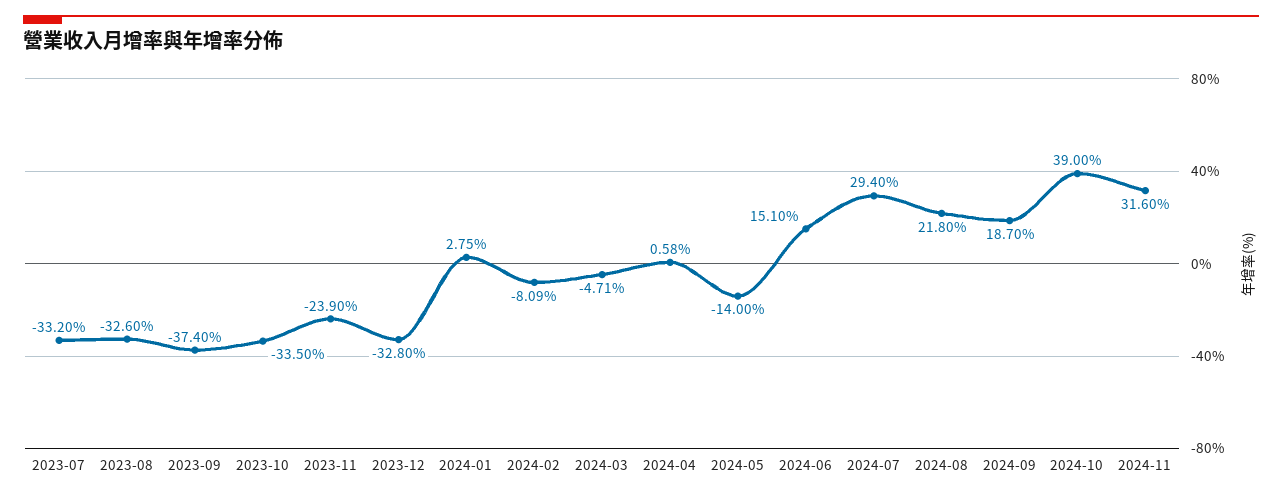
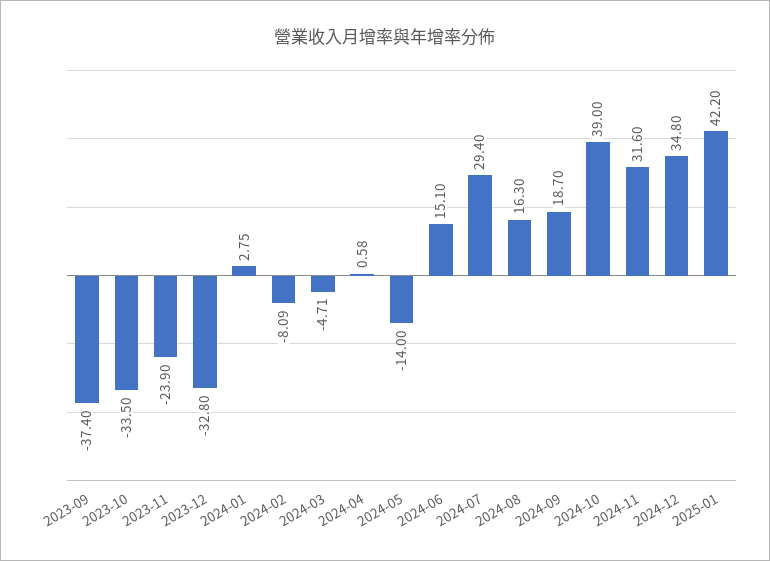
2023-07: -33.2 -> none
2023-08: -32.6 -> none
2024-08: 21.8 -> 16.3
2024-12: none -> 34.8
2025-01: none -> 42.2

